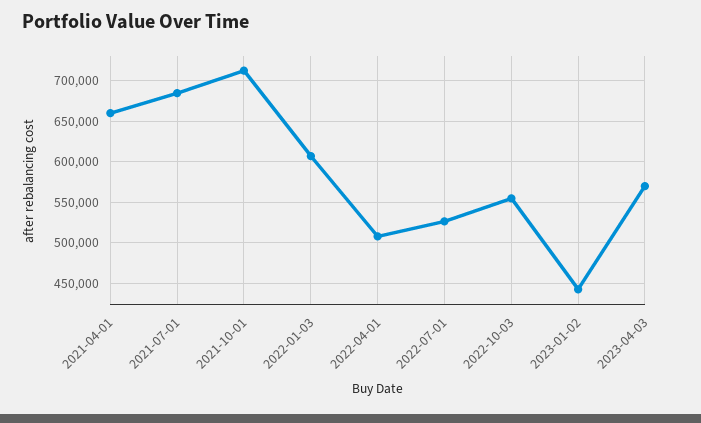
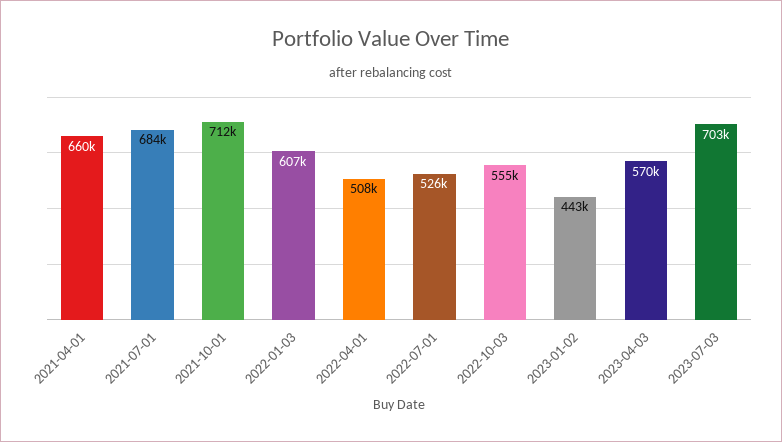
2023-07-03: none -> 703000

